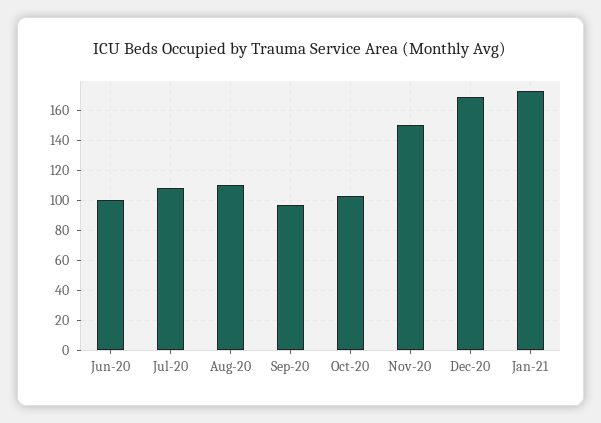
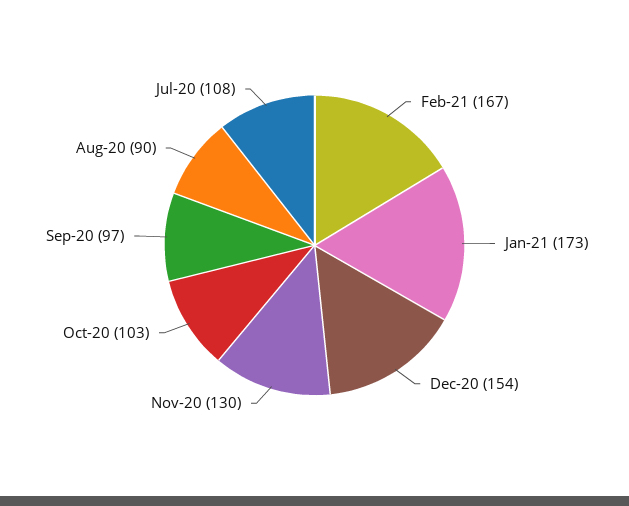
Jun-20: 100 -> none
Aug-20: 110 -> 90
Nov-20: 150 -> 130
Dec-20: 170 -> 154
Feb-21: none -> 167

